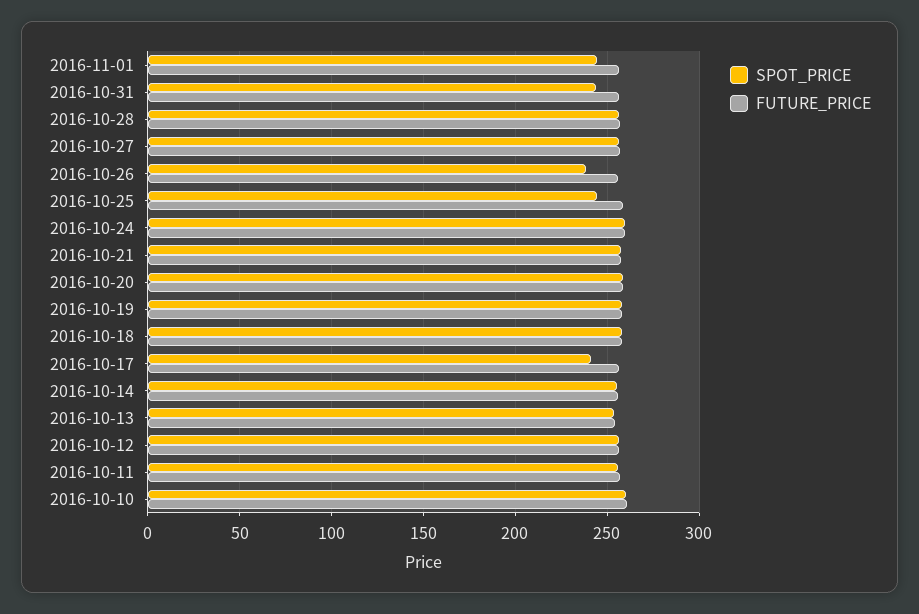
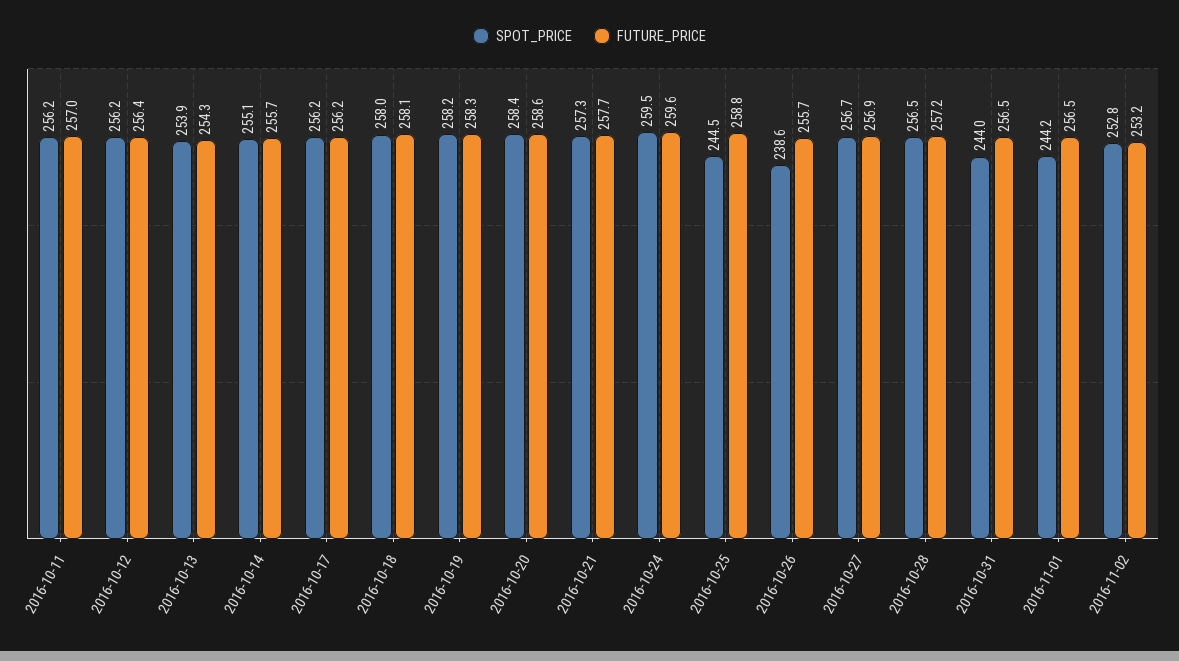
SPOT_PRICE, 2016-10-17: 240 -> 256.2
SPOT_PRICE, 2016-10-10: 260 -> none
FUTURE_PRICE, 2016-10-10: 260 -> none
SPOT_PRICE, 2016-11-02: none -> 252.8
FUTURE_PRICE, 2016-11-02: none -> 253.2

